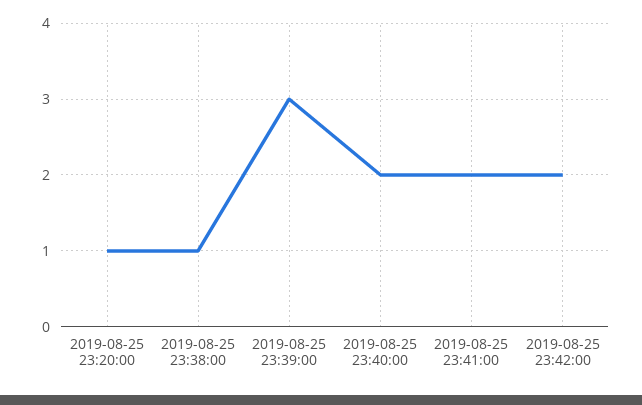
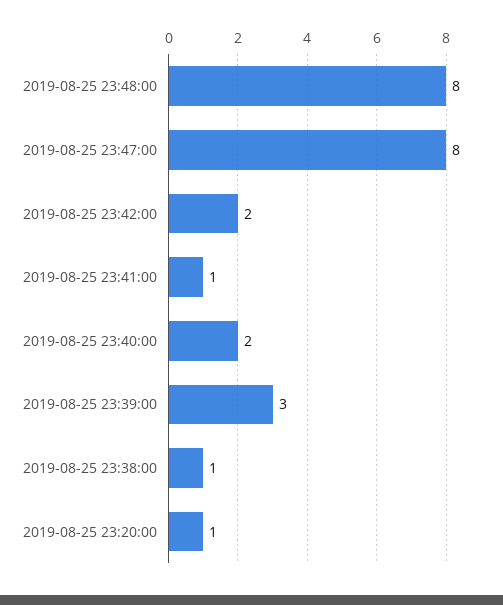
2019-08-25 23:41:00: 2 -> 1
2019-08-25 23:48:00: none -> 8
2019-08-25 23:47:00: none -> 8

